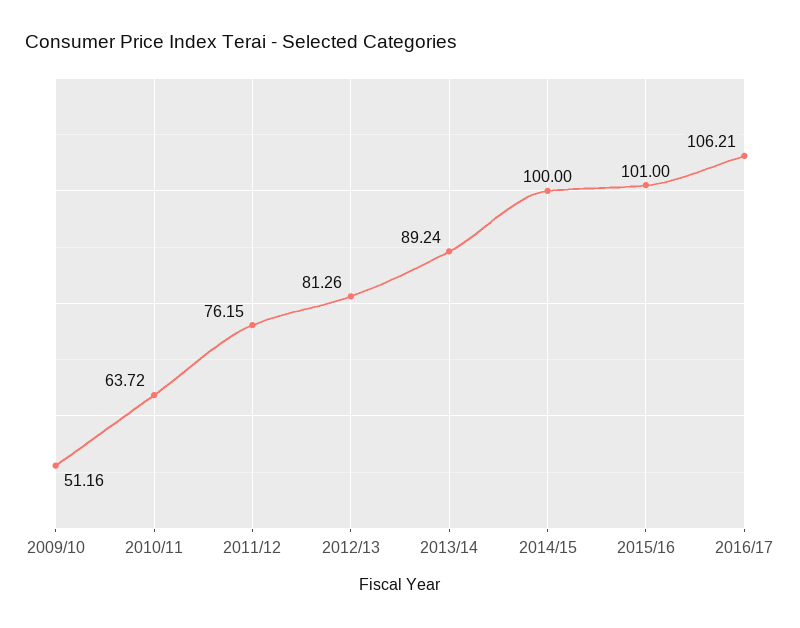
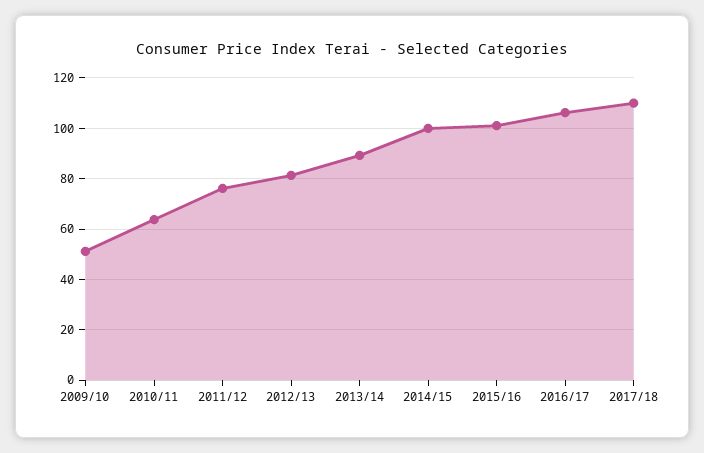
2017/18: none -> 110

